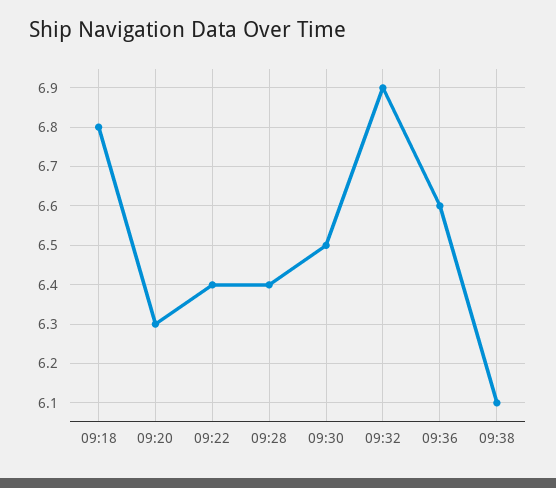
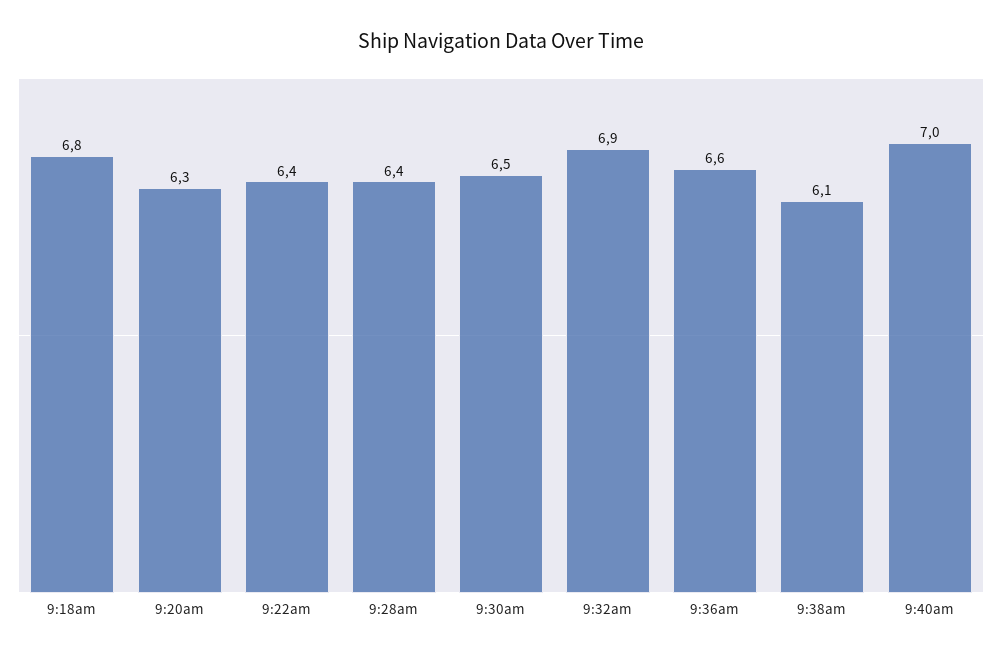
9:40am: none -> 7

